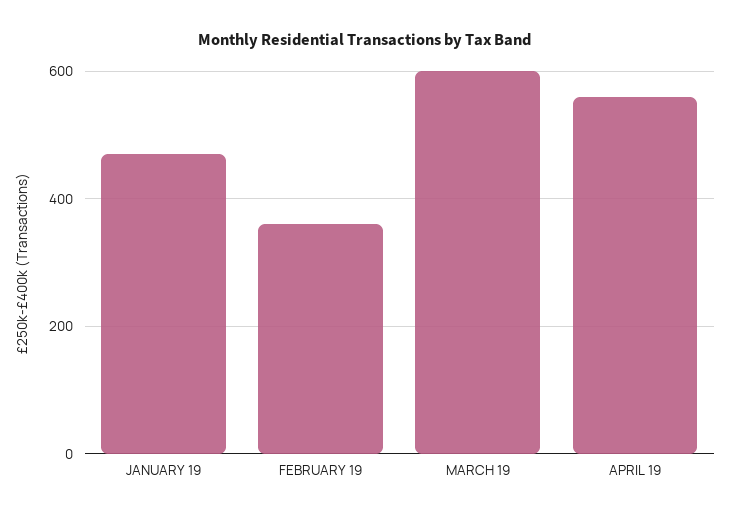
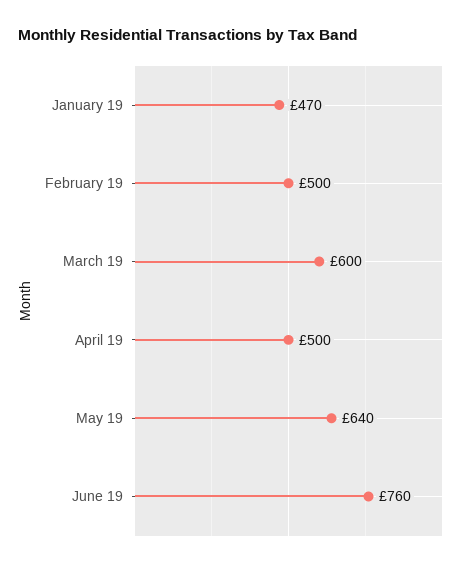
FEBRUARY 19: 360 -> 500
APRIL 19: 560 -> 500
May 19: none -> 640
June 19: none -> 760

